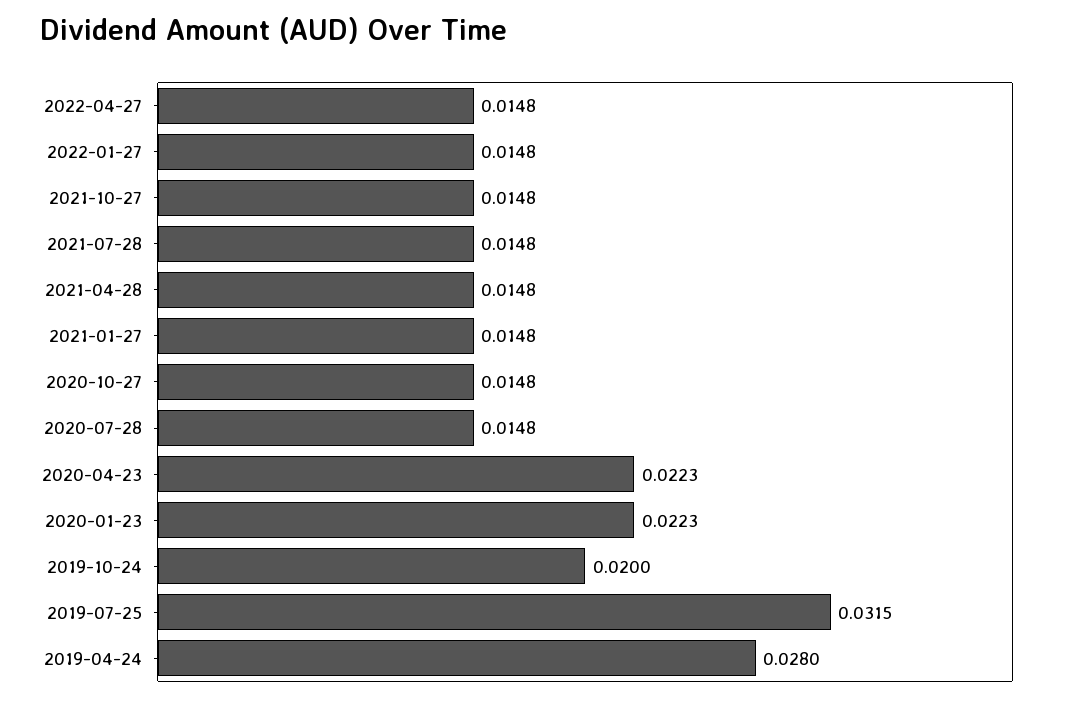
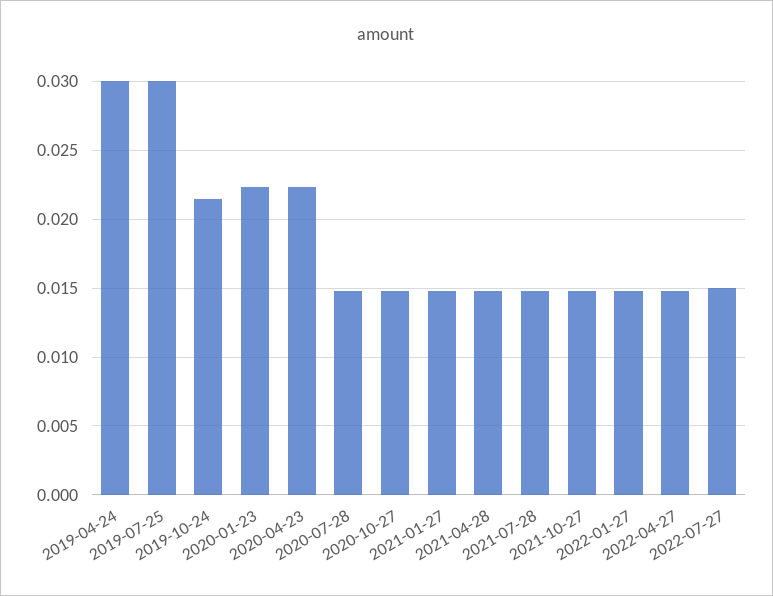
2019-10-24: 0.02 -> 0.0215
2019-07-25: 0.0315 -> 0.03
2019-04-24: 0.028 -> 0.03
2022-07-27: none -> 0.015

